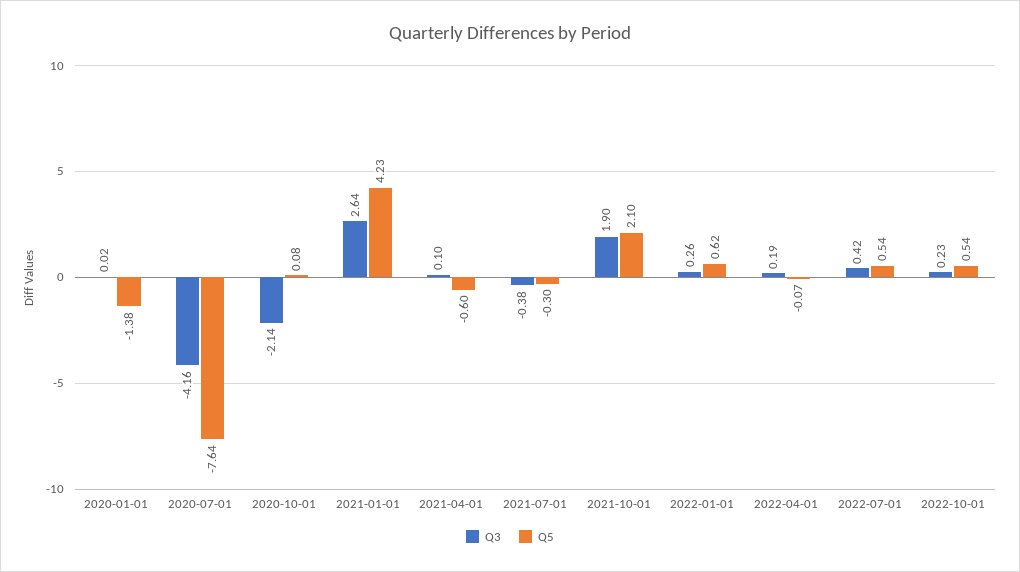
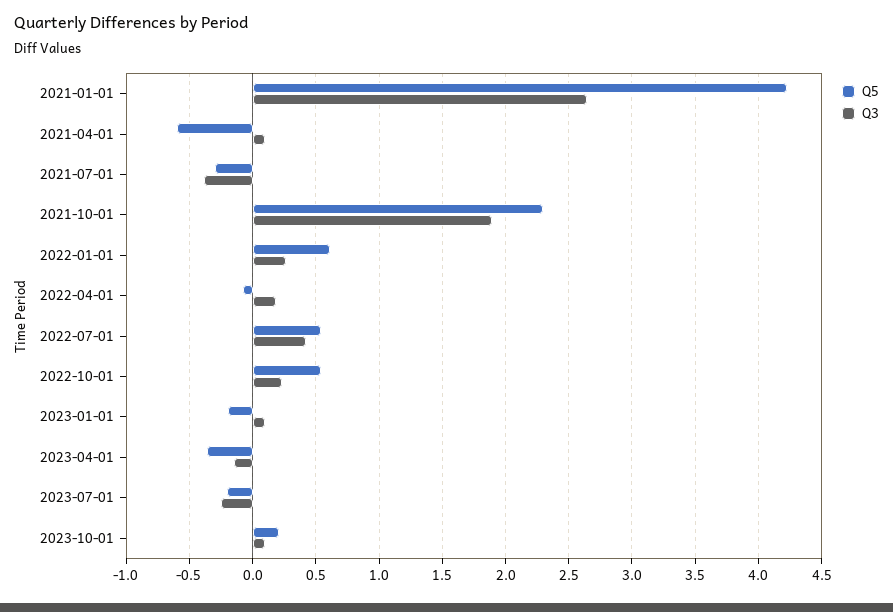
Q3, 2020-01-01: 0.02 -> none
Q5, 2020-01-01: -1.38 -> none
Q3, 2020-07-01: -4.16 -> none
Q5, 2020-07-01: -7.64 -> none
Q3, 2020-10-01: -2.14 -> none
Q5, 2020-10-01: 0.08 -> none
Q5, 2021-10-01: 2.1 -> 2.3
Q5, 2023-01-01: none -> -0.2
Q3, 2023-01-01: none -> 0.1
Q5, 2023-04-01: none -> -0.35
Q3, 2023-04-01: none -> -0.15
Q5, 2023-07-01: none -> -0.2
Q3, 2023-07-01: none -> -0.25
Q5, 2023-10-01: none -> 0.2
Q3, 2023-10-01: none -> 0.1

